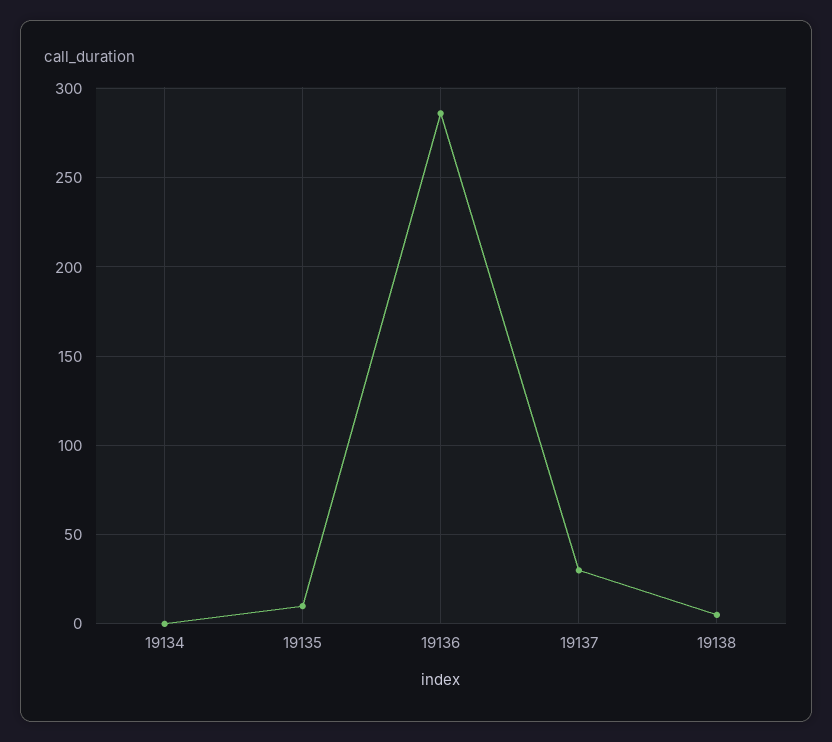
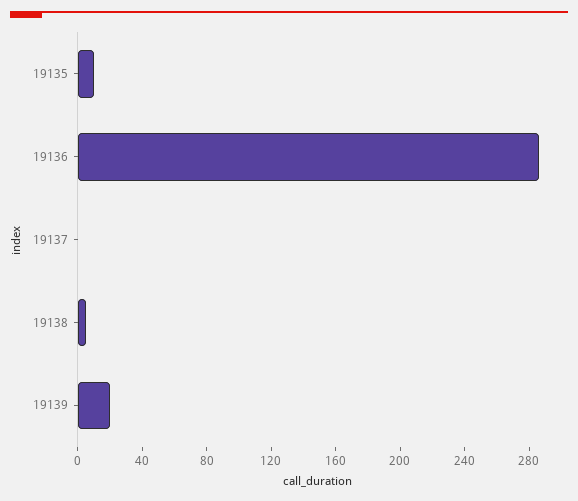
19134: 0 -> none
19137: 30 -> 0
19139: none -> 20

